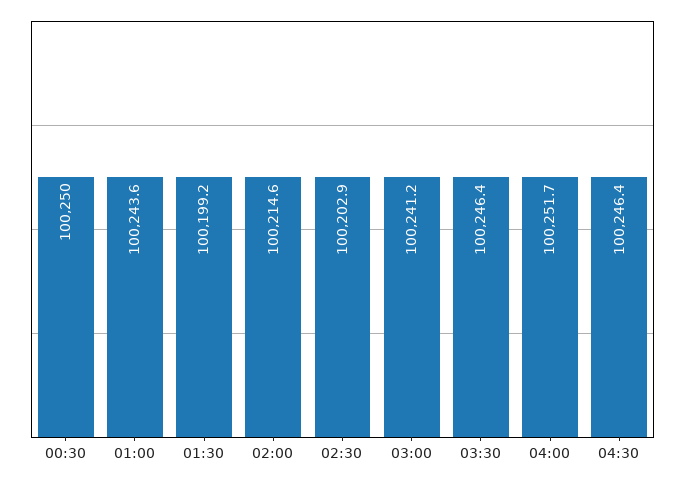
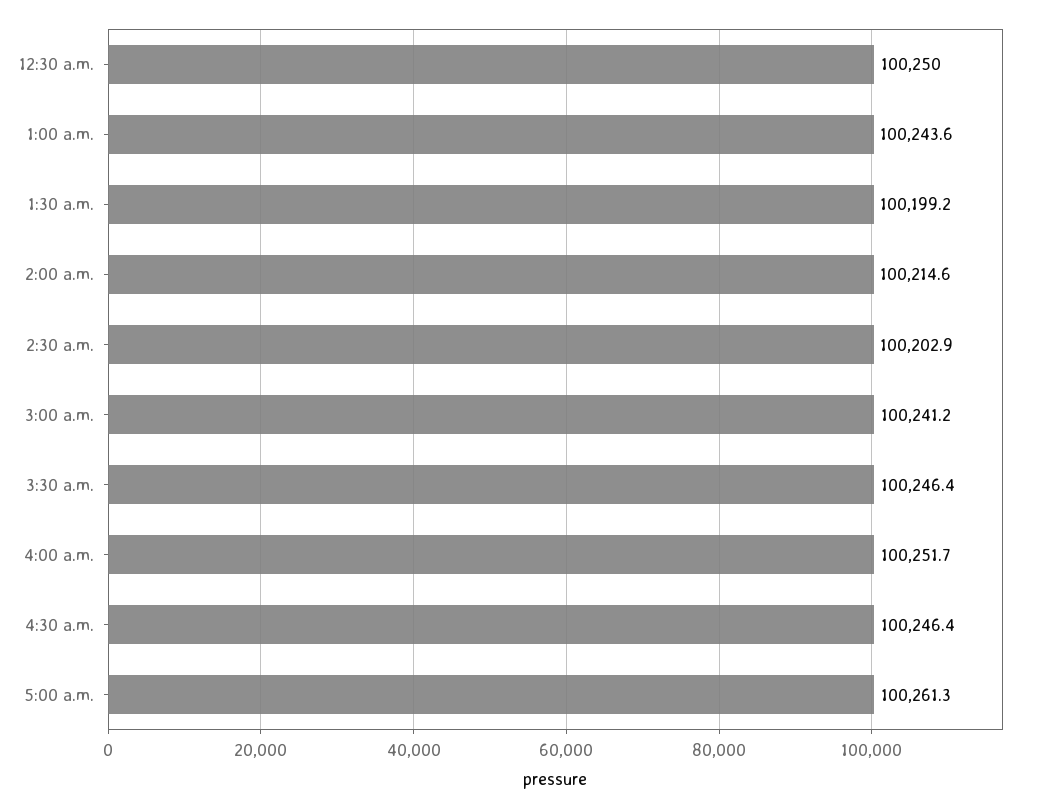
5:00 a.m.: none -> 100261.3

